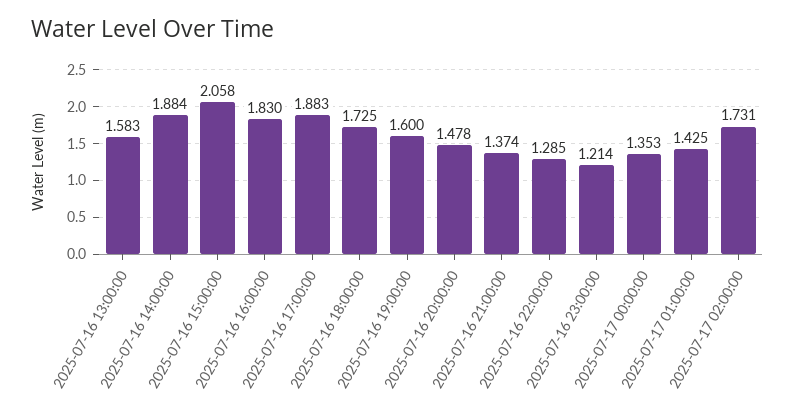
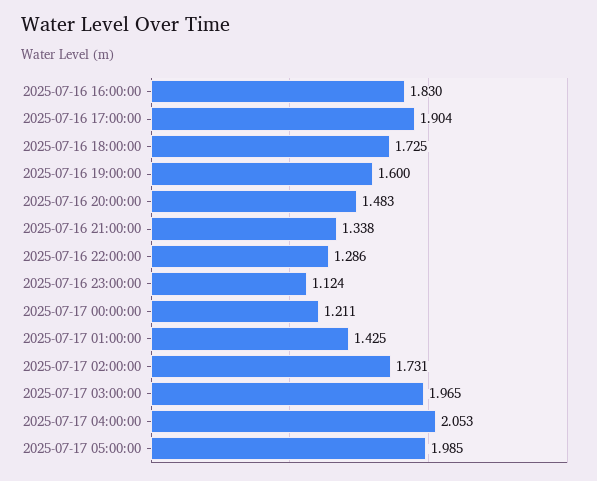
2025-07-16 13:00:00: 1.583 -> none
2025-07-16 14:00:00: 1.884 -> none
2025-07-16 15:00:00: 2.058 -> none
2025-07-16 17:00:00: 1.883 -> 1.904
2025-07-16 20:00:00: 1.478 -> 1.483
2025-07-16 21:00:00: 1.374 -> 1.338
2025-07-16 22:00:00: 1.285 -> 1.286
2025-07-16 23:00:00: 1.214 -> 1.124
2025-07-17 00:00:00: 1.353 -> 1.211
2025-07-17 03:00:00: none -> 1.965
2025-07-17 04:00:00: none -> 2.053
2025-07-17 05:00:00: none -> 1.985

